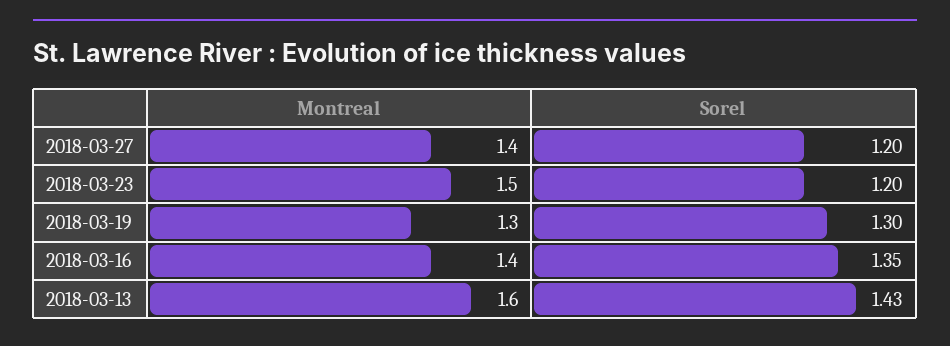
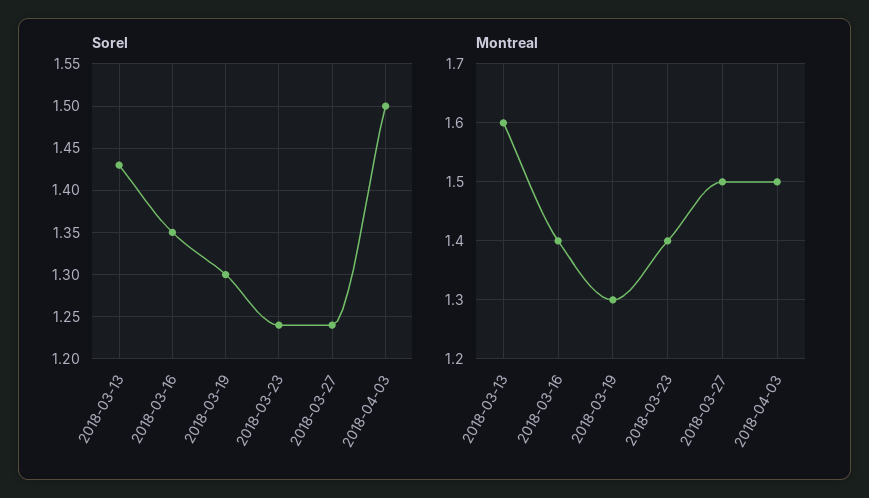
Montreal, 2018-03-27: 1.4 -> 1.5
Sorel, 2018-03-27: 1.2 -> 1.24
Montreal, 2018-03-23: 1.5 -> 1.4
Sorel, 2018-03-23: 1.2 -> 1.24
Sorel, 2018-04-03: none -> 1.5
Montreal, 2018-04-03: none -> 1.5

